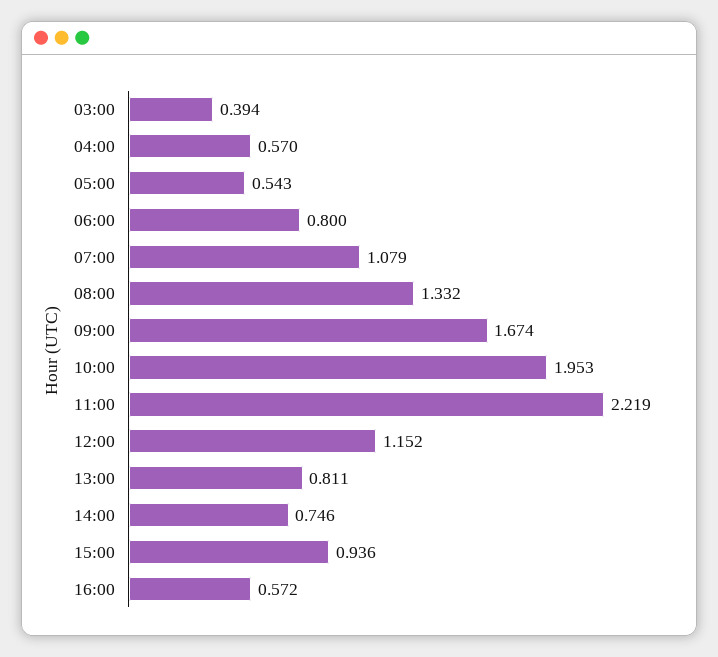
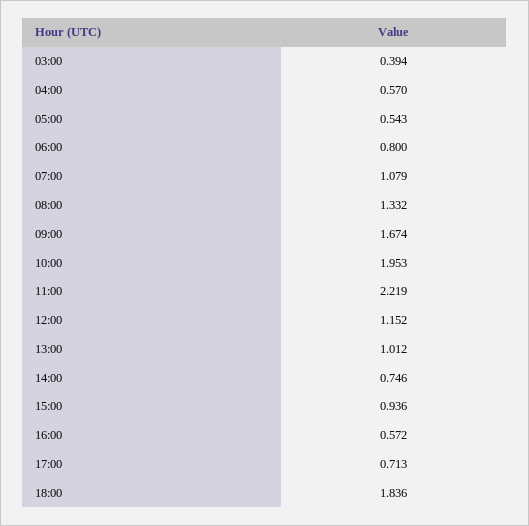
13:00: 0.811 -> 1.012
17:00: none -> 0.713
18:00: none -> 1.836

